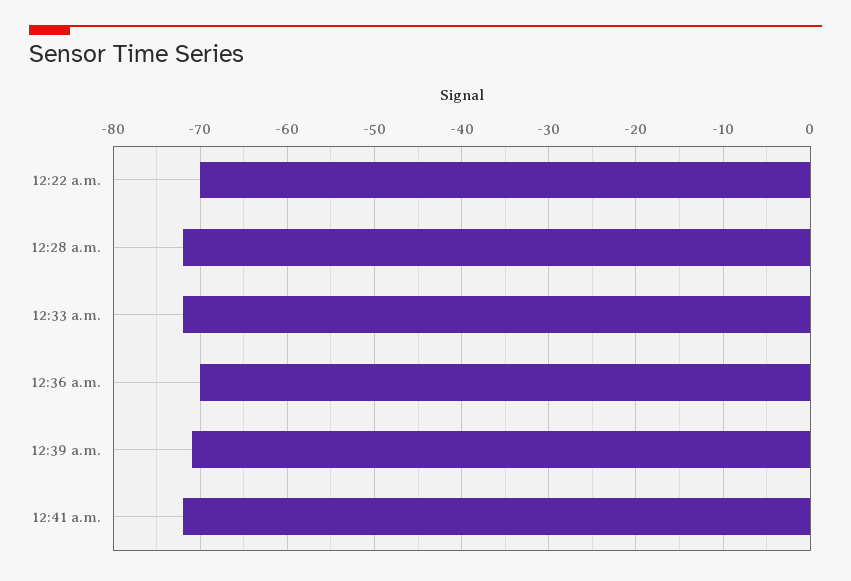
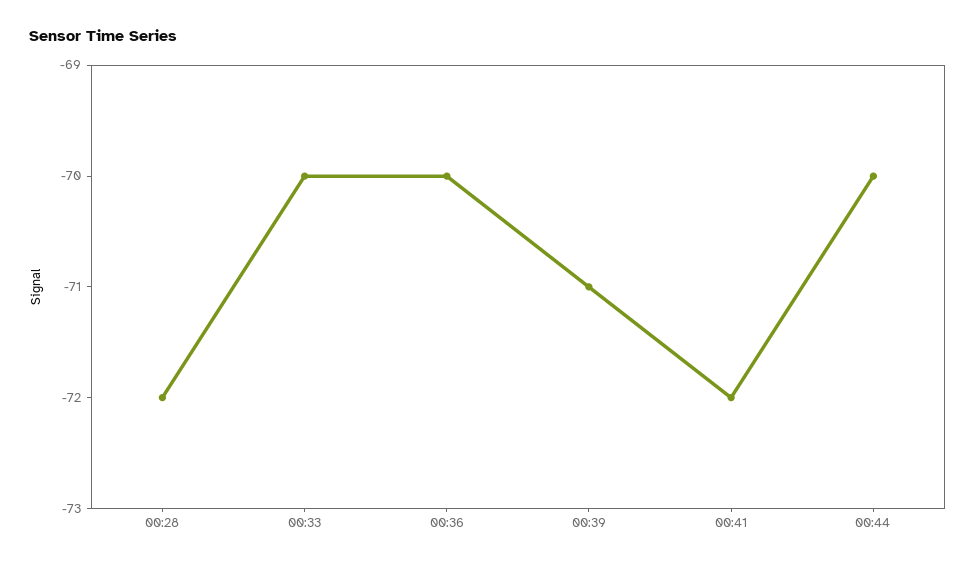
12:22 a.m.: -70 -> none
12:33 a.m.: -72 -> -70
00:44: none -> -70

